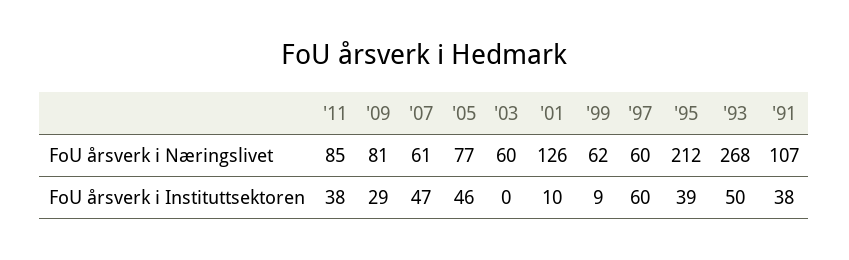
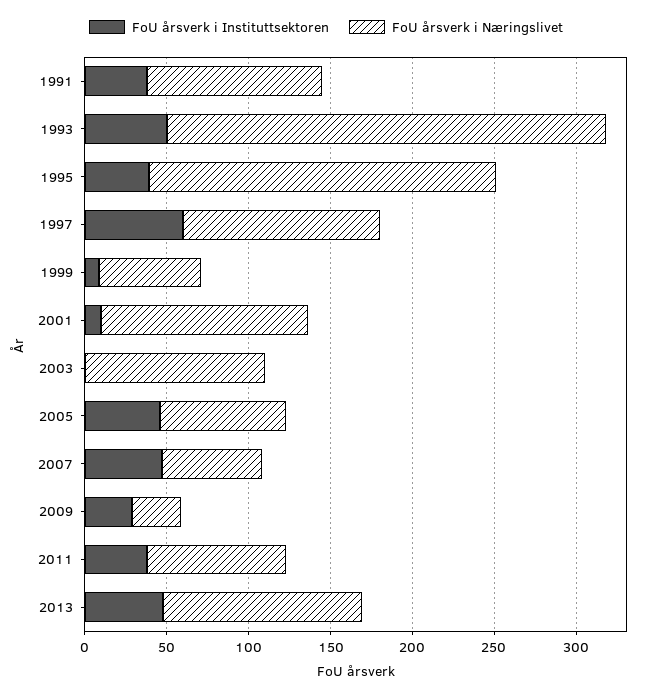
FoU årsverk i Næringslivet, '09: 81 -> 30
FoU årsverk i Næringslivet, '03: 60 -> 110
FoU årsverk i Næringslivet, '97: 60 -> 120
FoU årsverk i Instituttsektoren, 2013: none -> 50
FoU årsverk i Næringslivet, 2013: none -> 120

